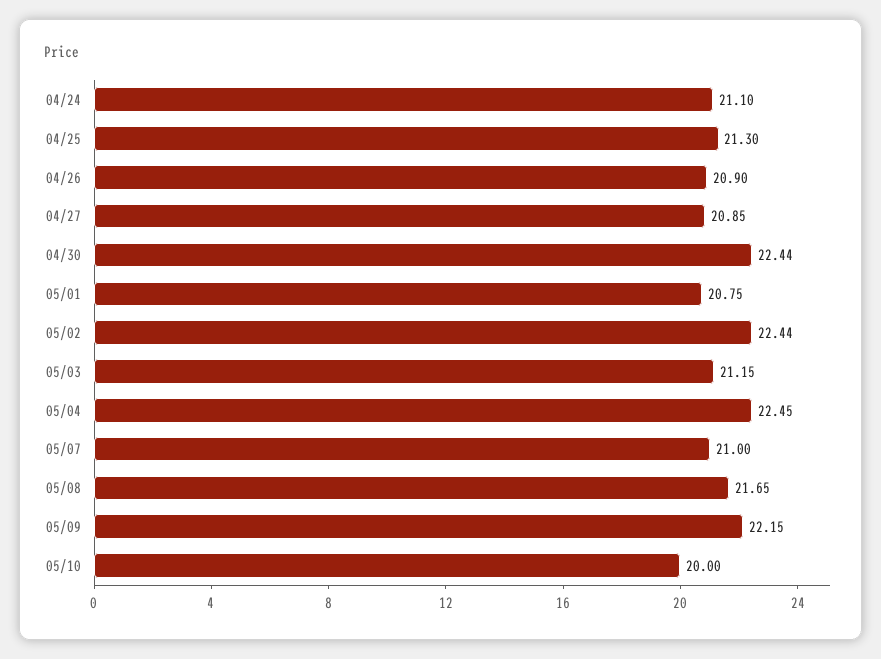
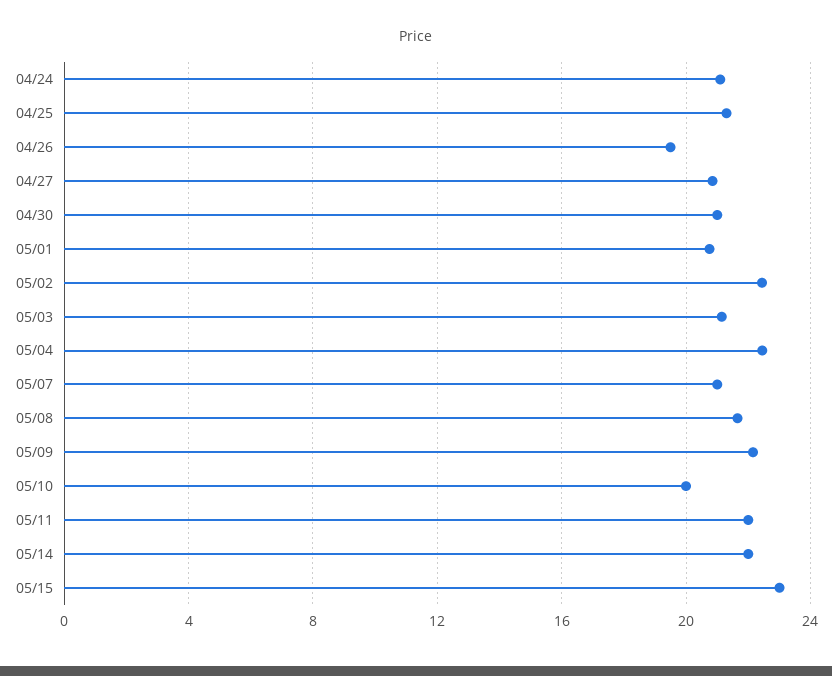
04/26: 20.9 -> 19.5
04/30: 22.44 -> 21
05/11: none -> 22
05/14: none -> 22
05/15: none -> 23

